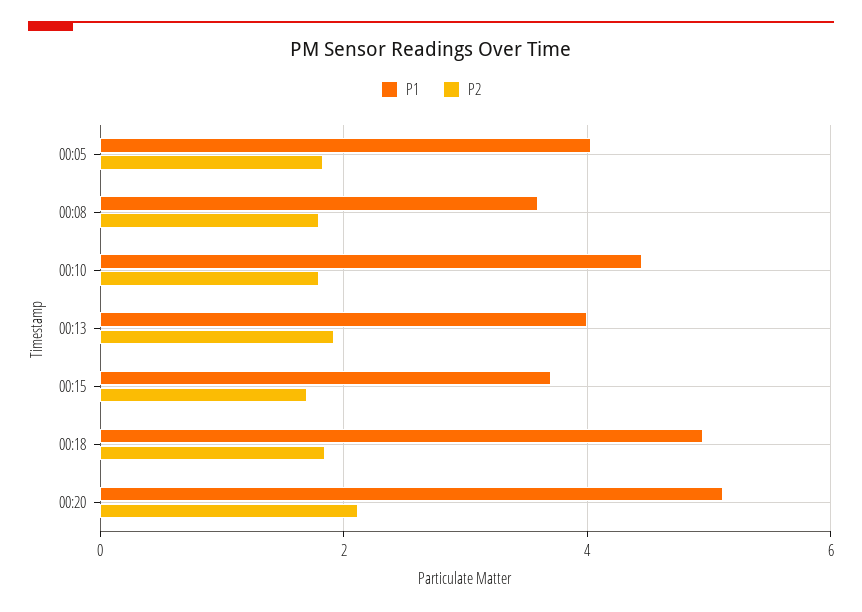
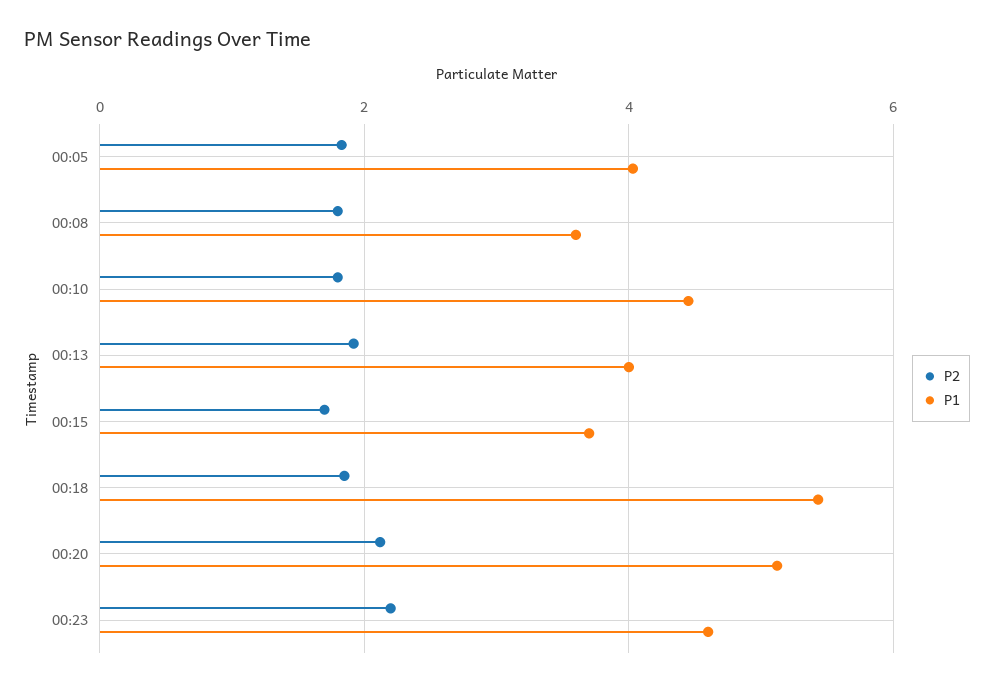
P1, 00:18: 5 -> 5.4
P2, 00:23: none -> 2.2
P1, 00:23: none -> 4.6

